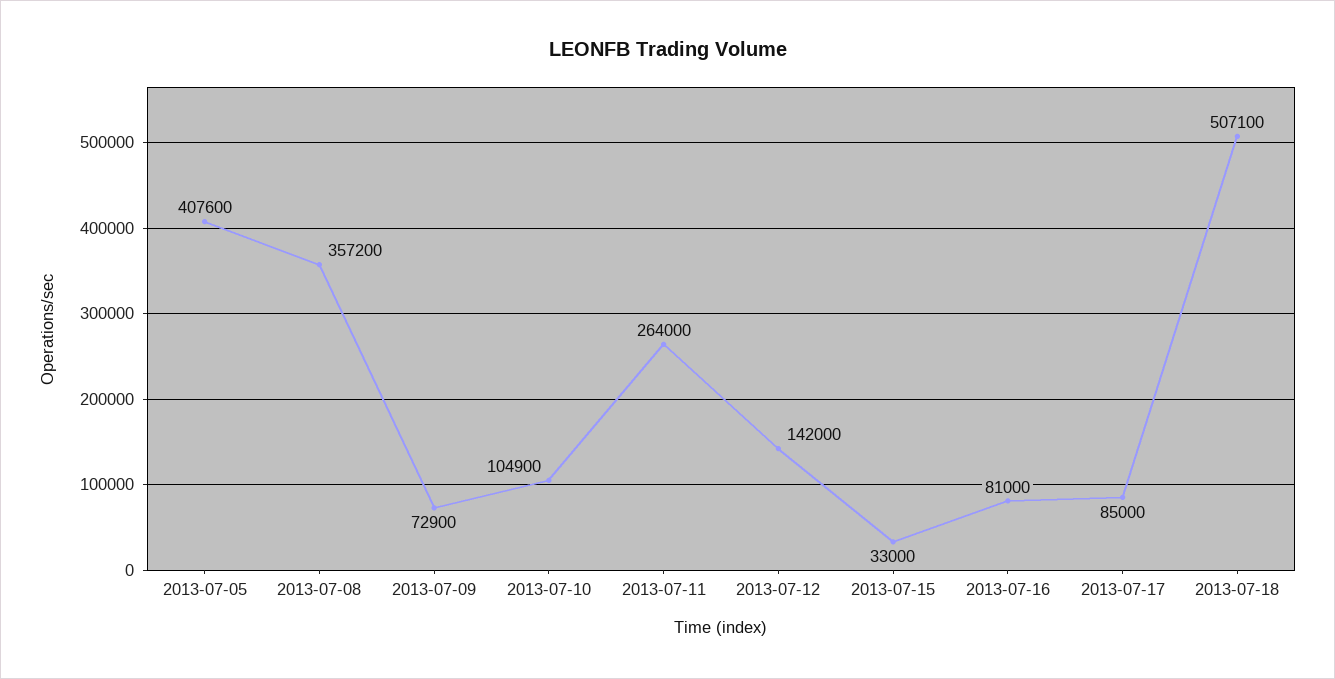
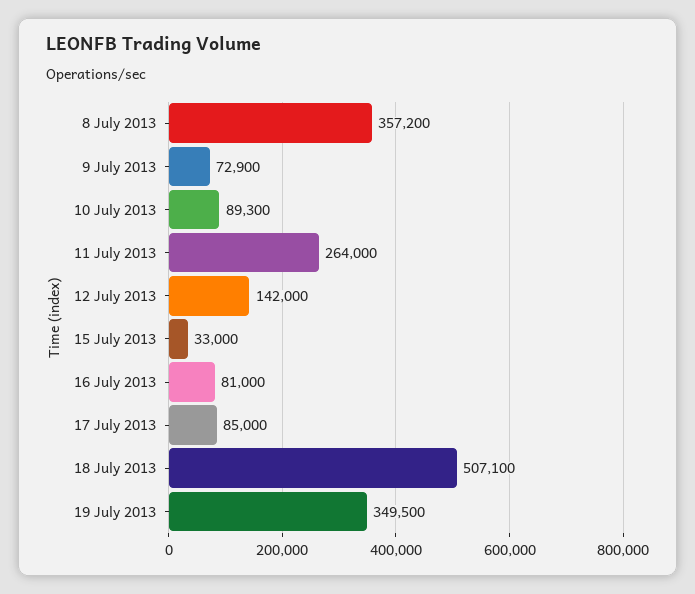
2013-07-05: 407600 -> none
2013-07-10: 104900 -> 89300
19 July 2013: none -> 349500

